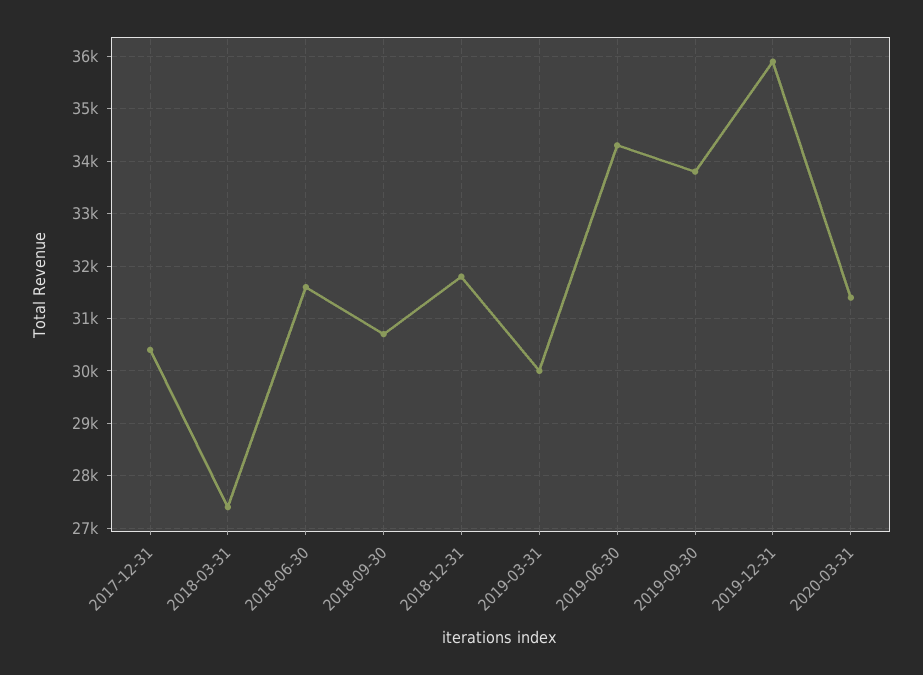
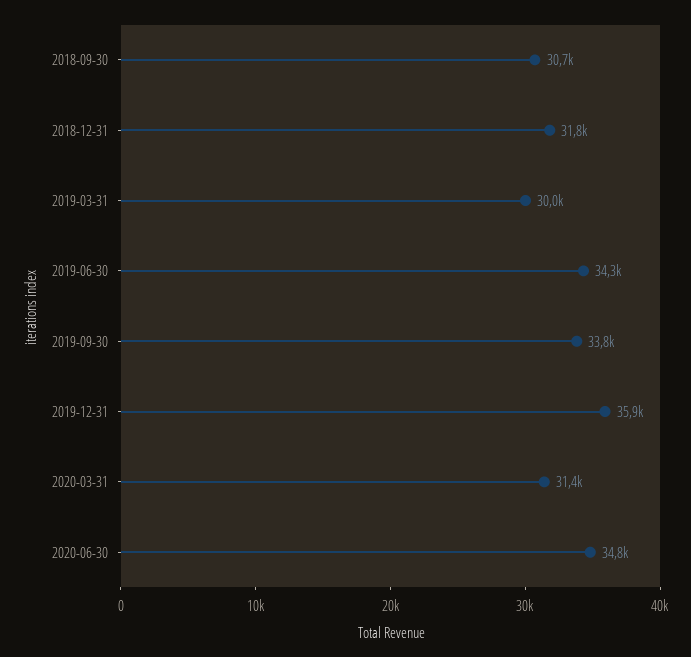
2017-12-31: 30400 -> none
2018-03-31: 27400 -> none
2018-06-30: 31600 -> none
2020-06-30: none -> 34800

